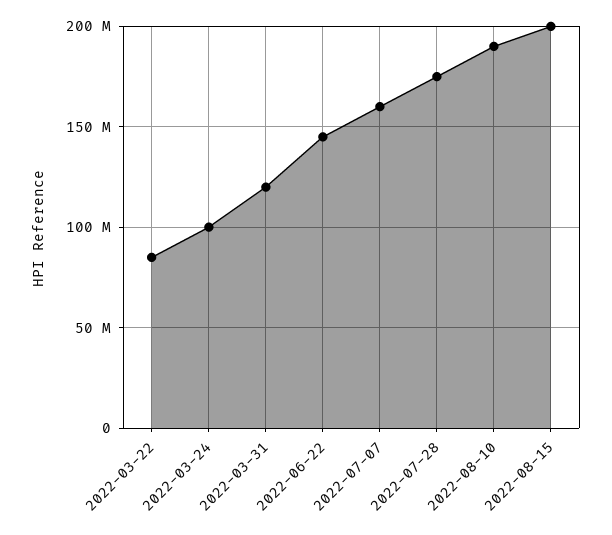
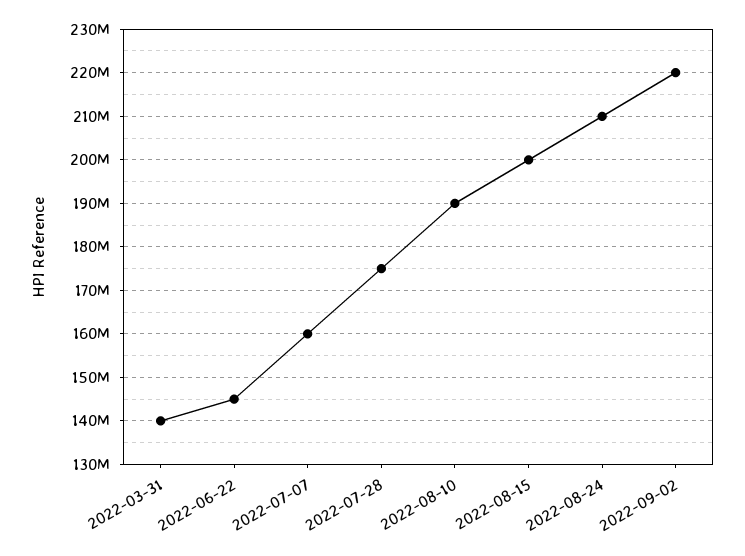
2022-03-22: 85000000 -> none
2022-03-24: 100000000 -> none
2022-03-31: 120000000 -> 140000000
2022-08-24: none -> 210000000
2022-09-02: none -> 220000000

